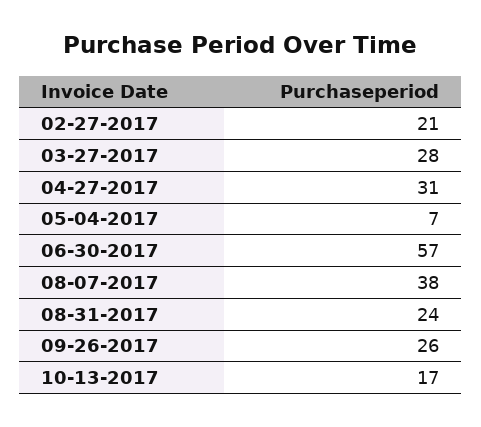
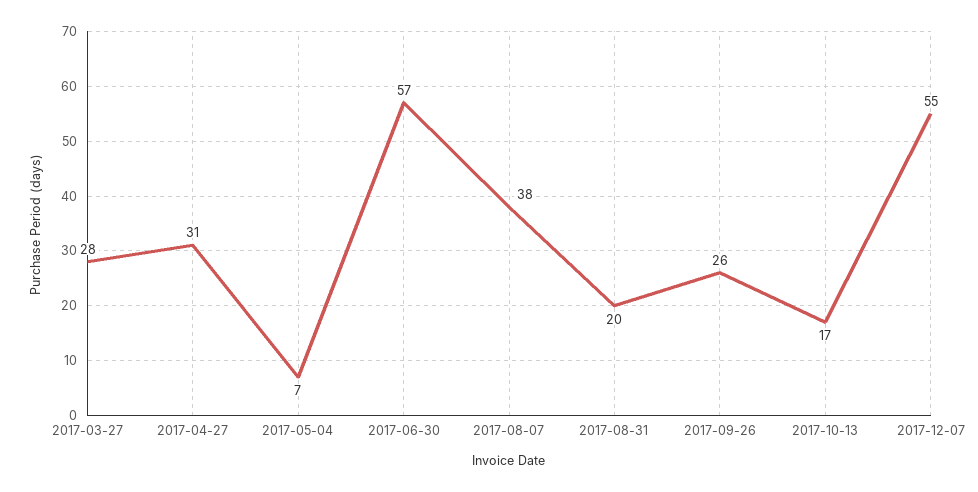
02-27-2017: 21 -> none
08-31-2017: 24 -> 20
2017-12-07: none -> 55

